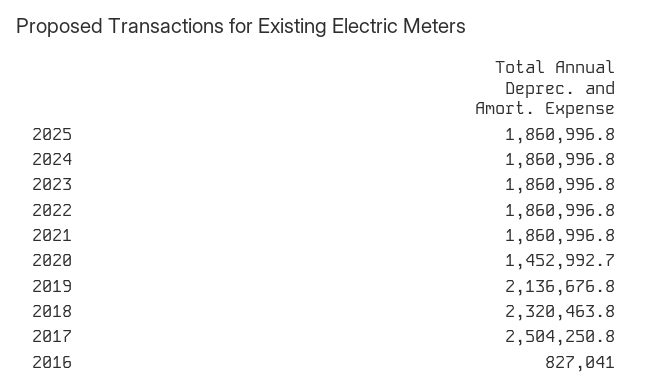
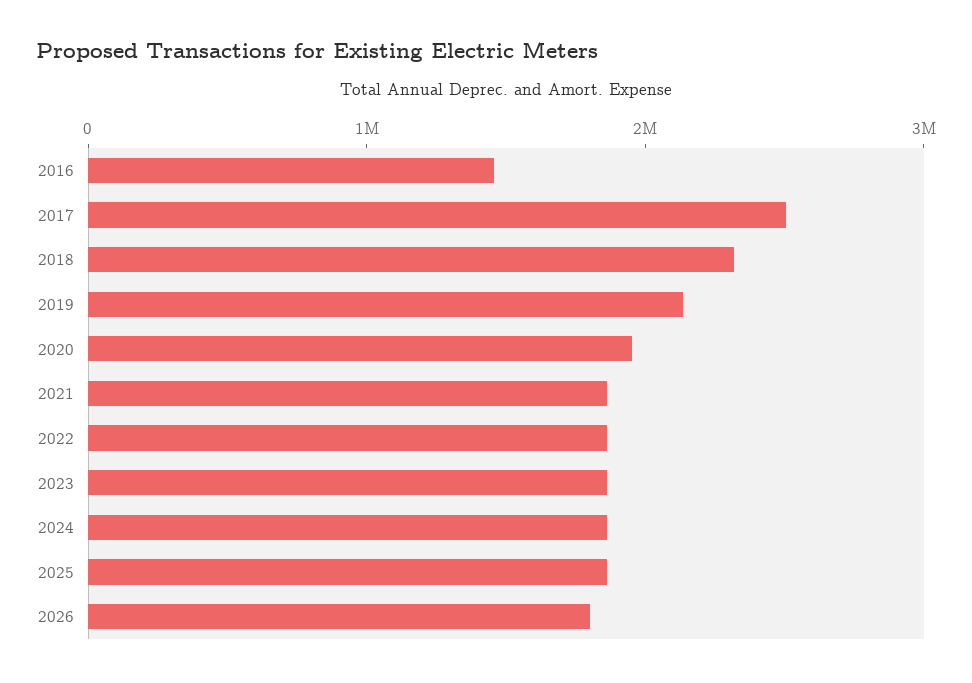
2020: 1452992.7 -> 2000000
2016: 827041 -> 1400000
2026: none -> 1800000

